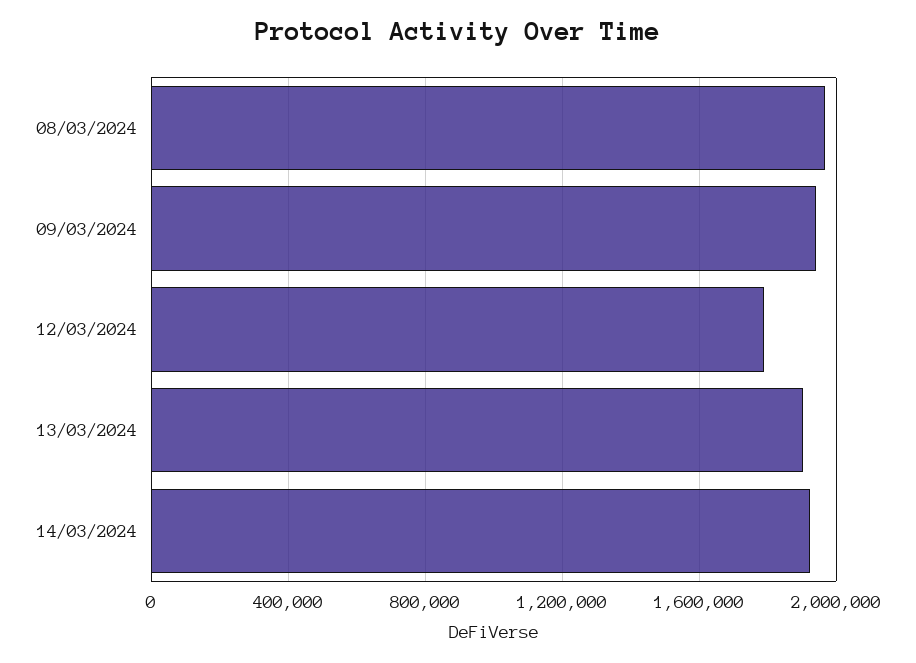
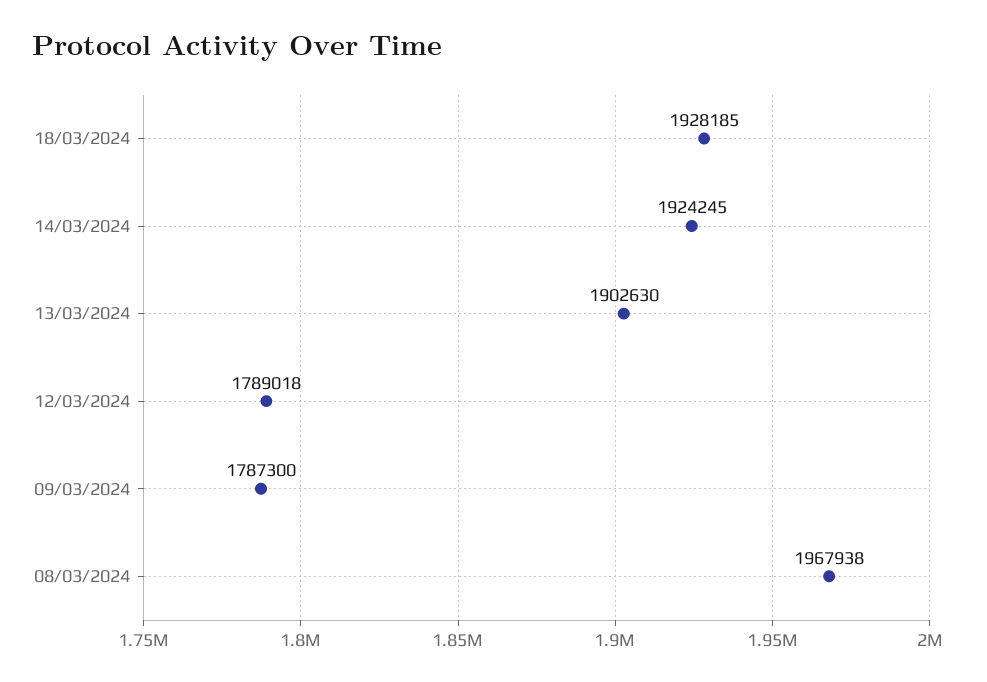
09/03/2024: 1950000 -> 1787300
18/03/2024: none -> 1928185

